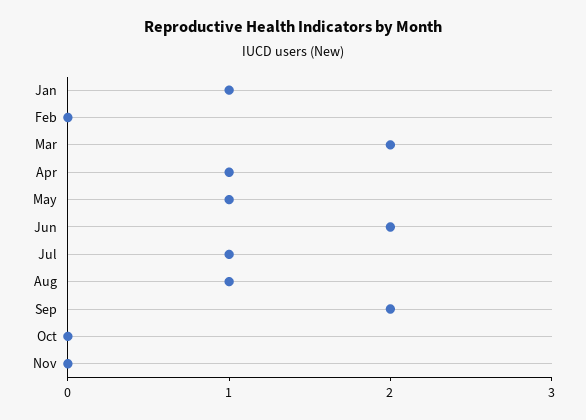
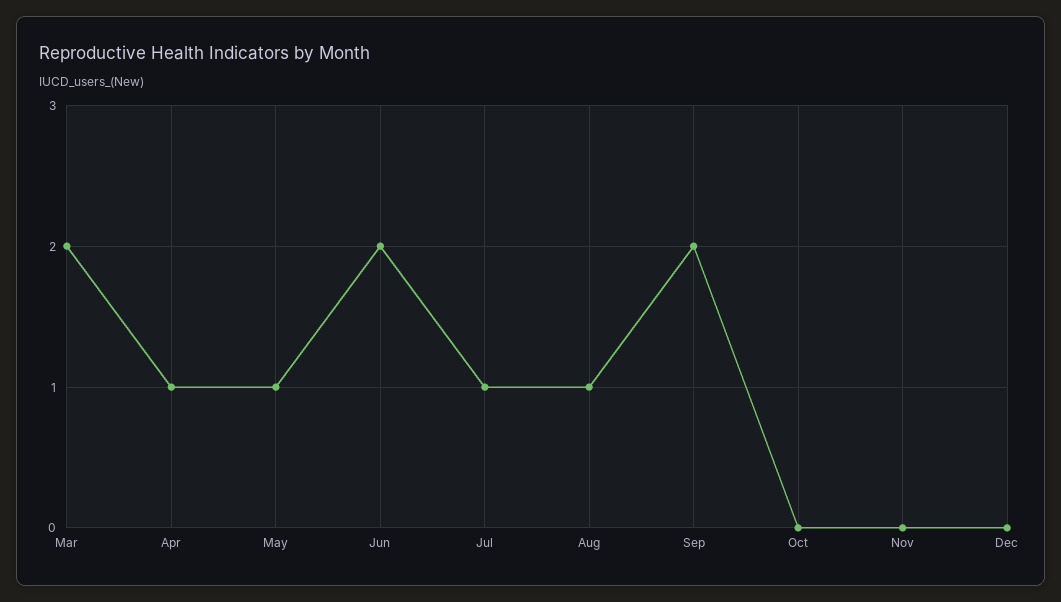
Jan: 1 -> none
Feb: 0 -> none
Dec: none -> 0

